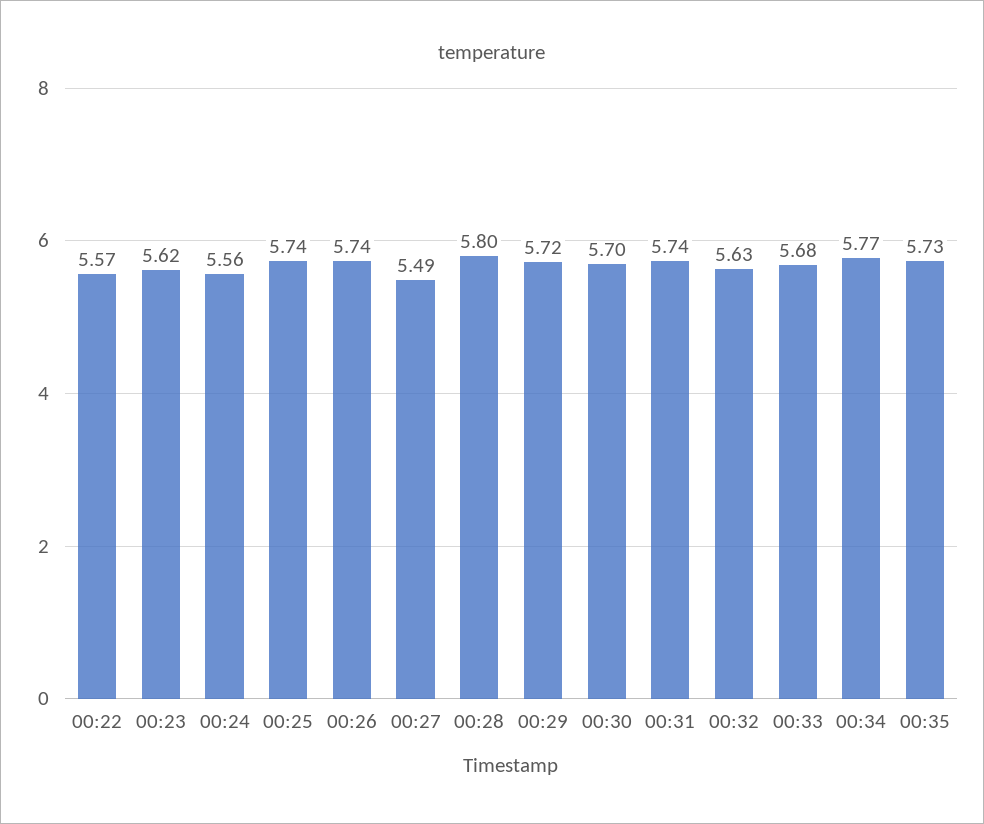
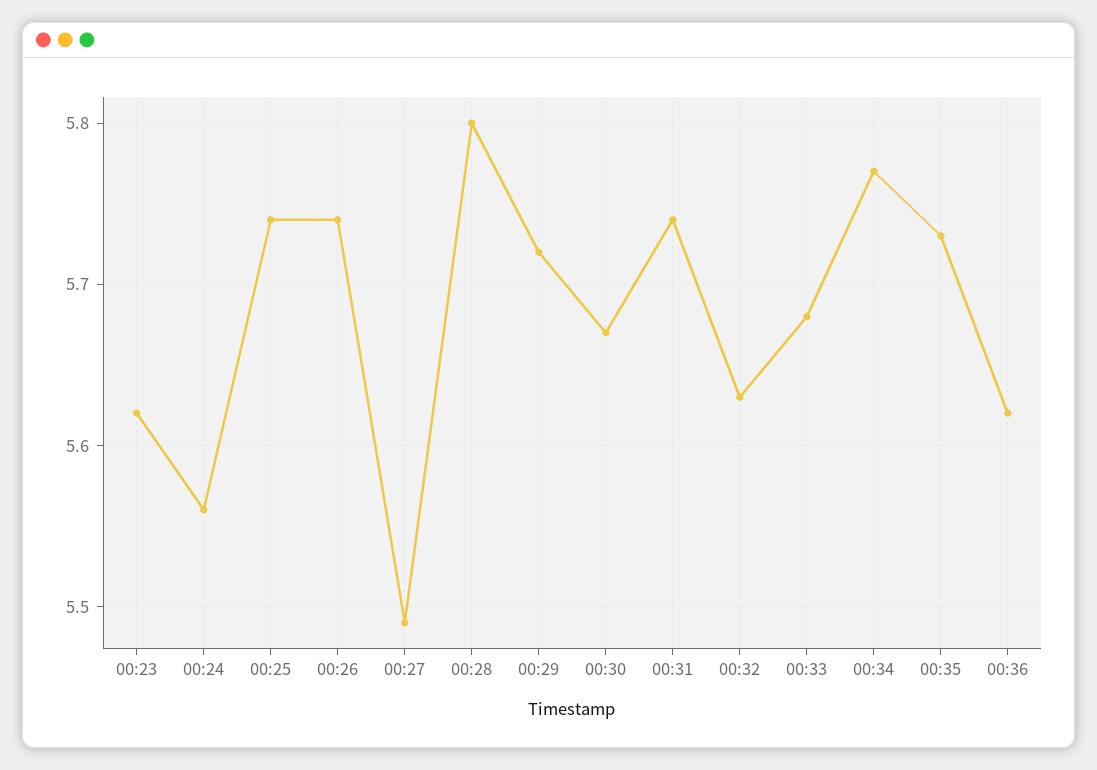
00:22: 5.57 -> none
00:30: 5.7 -> 5.67
00:36: none -> 5.62

